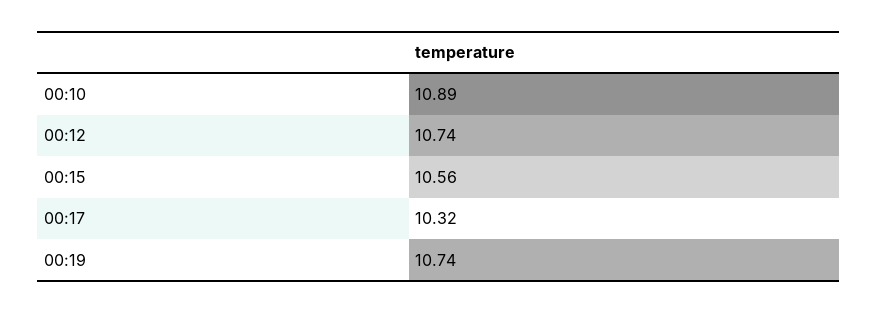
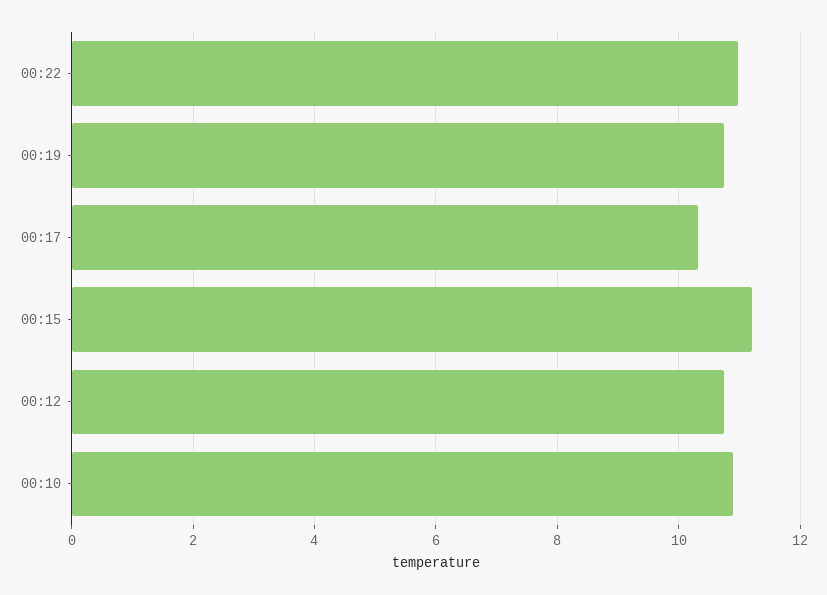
00:15: 10.56 -> 11.2
00:22: none -> 11

